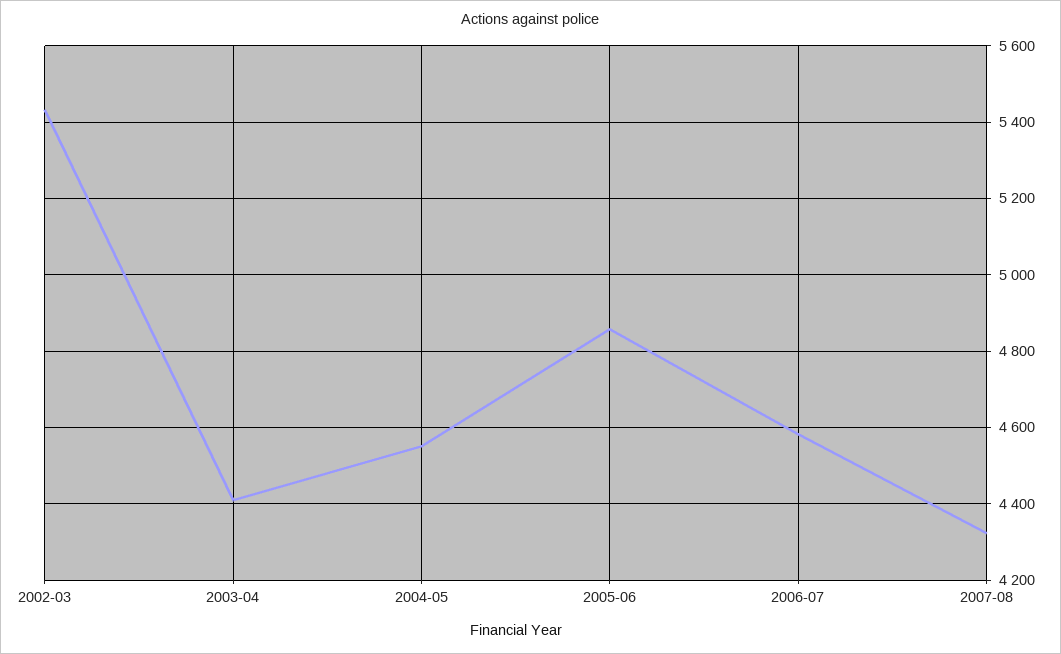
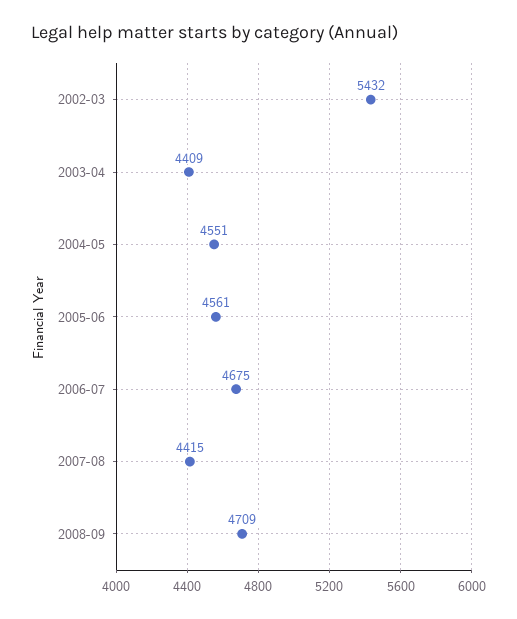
2005-06: 4860 -> 4561
2006-07: 4580 -> 4675
2007-08: 4320 -> 4415
2008-09: none -> 4709

